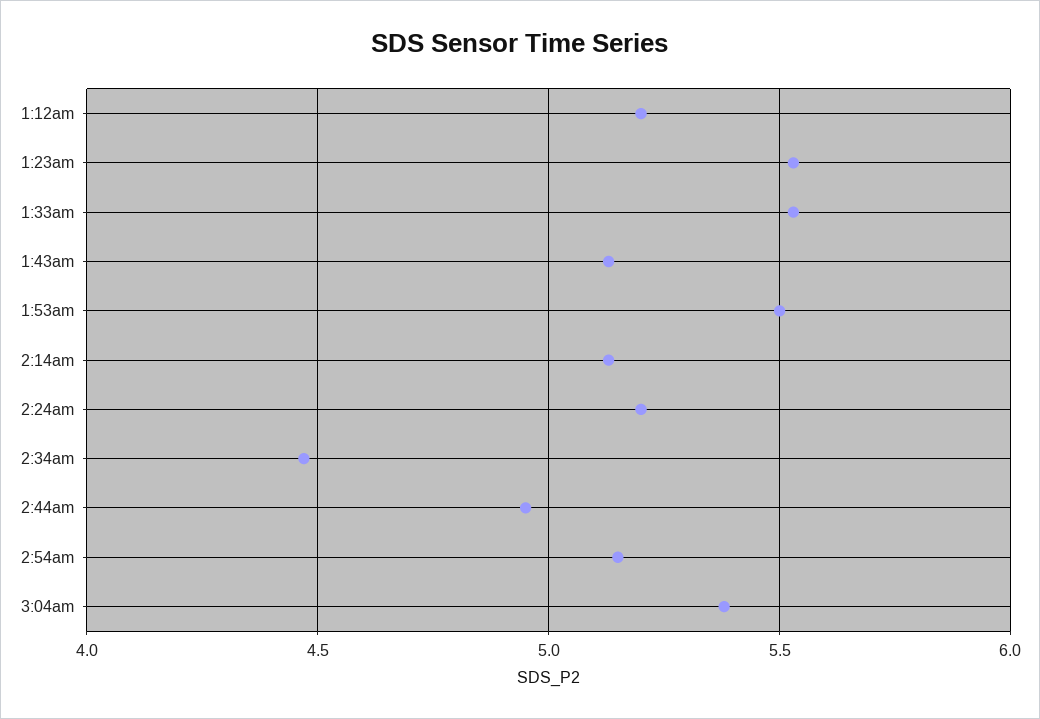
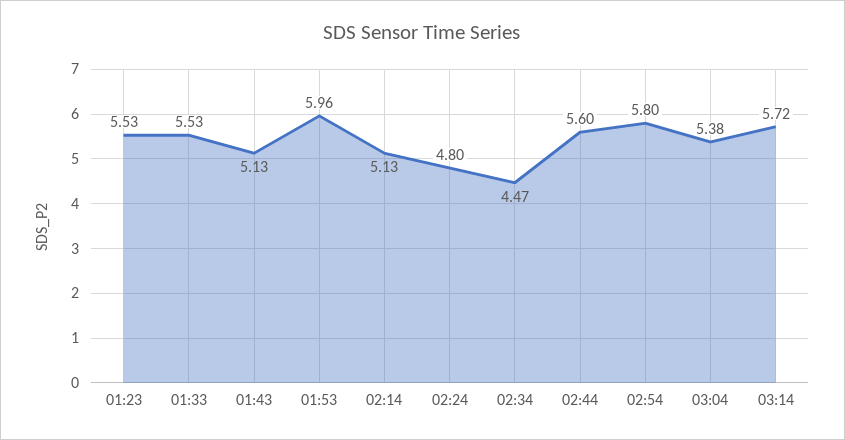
1:12am: 5.2 -> none
1:53am: 5.5 -> 5.96
2:24am: 5.2 -> 4.8
2:44am: 4.95 -> 5.6
2:54am: 5.15 -> 5.8
03:14: none -> 5.72

